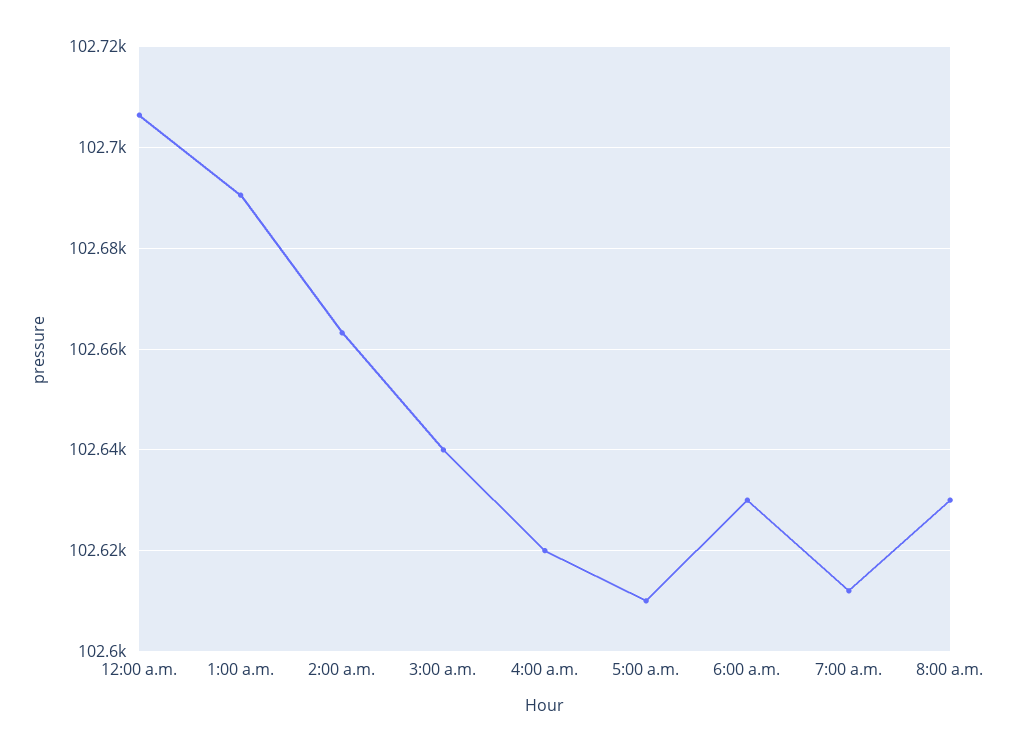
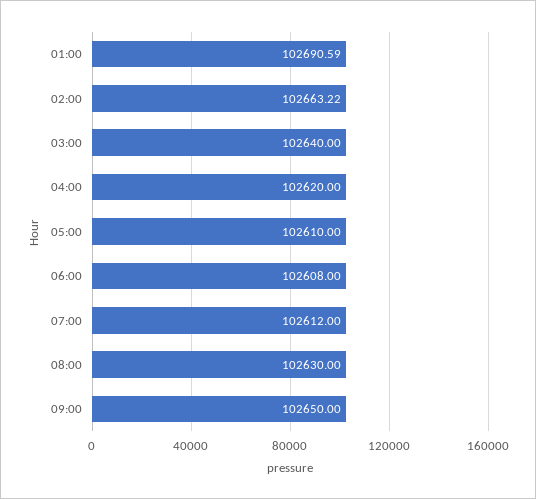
12:00 a.m.: 102706 -> none
6:00 a.m.: 102630 -> 102608
09:00: none -> 102650

